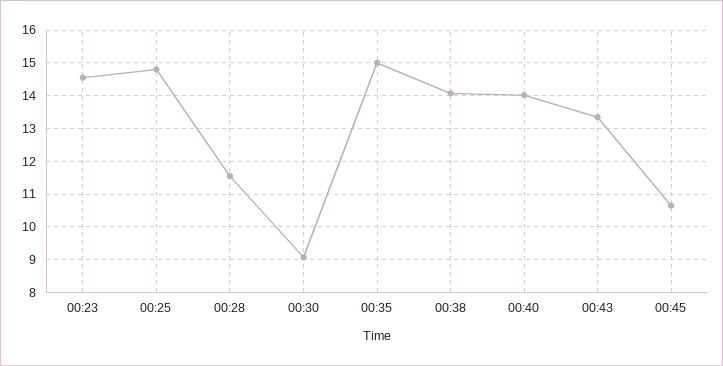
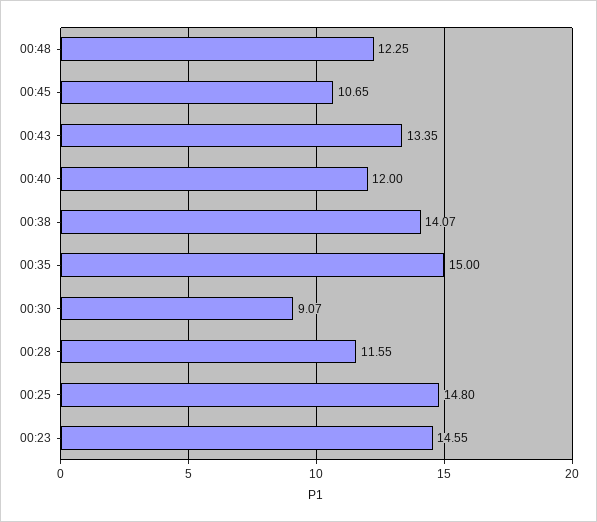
00:40: 14 -> 12
00:48: none -> 12.25

